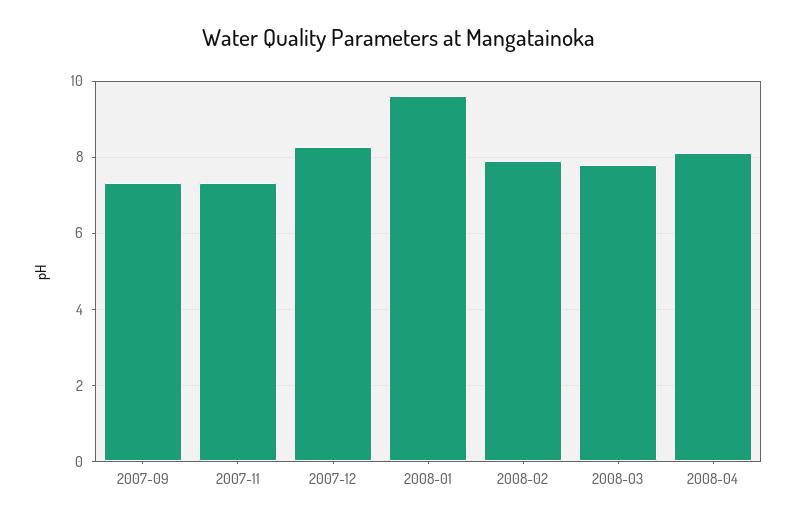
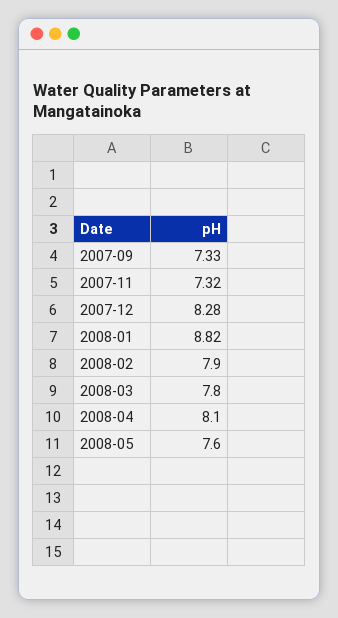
2008-01: 9.6 -> 8.82
2008-05: none -> 7.6

